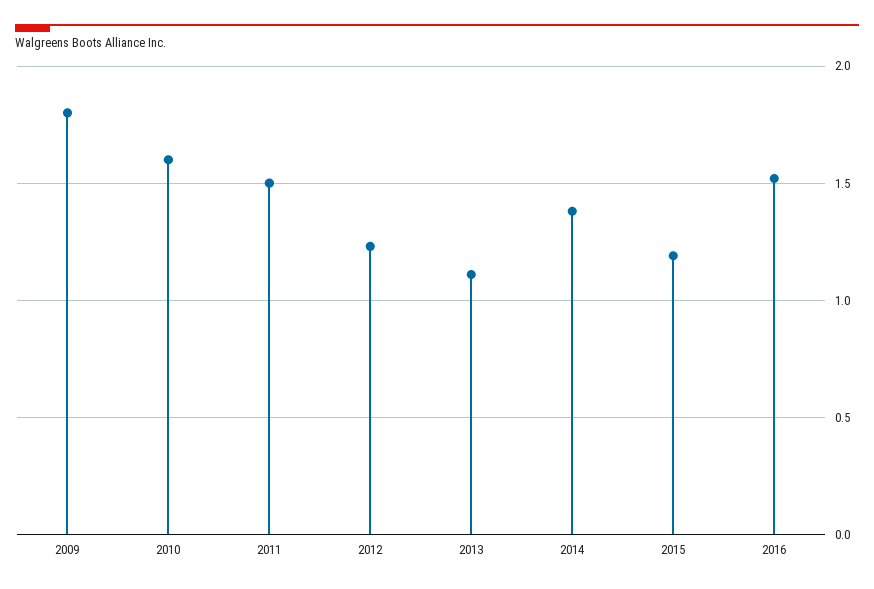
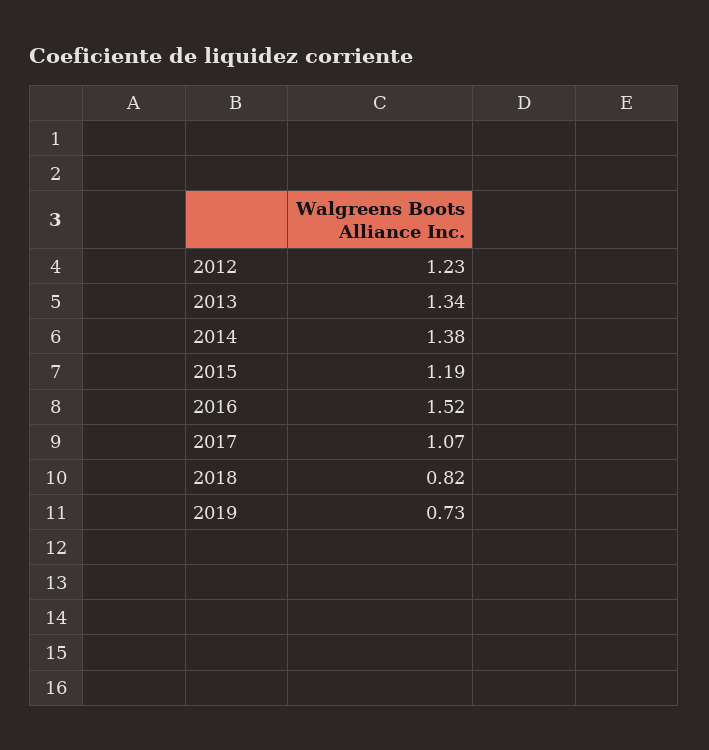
2009: 1.8 -> none
2010: 1.6 -> none
2011: 1.5 -> none
2013: 1.1 -> 1.34
2017: none -> 1.07
2018: none -> 0.82
2019: none -> 0.73

